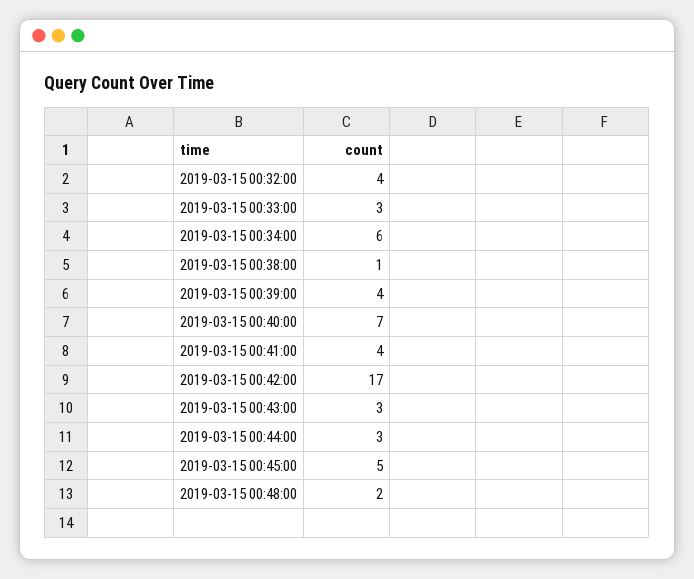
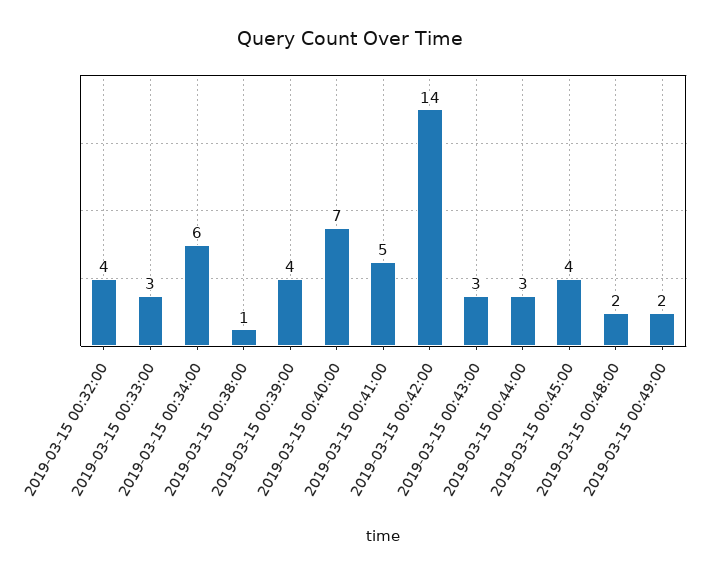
2019-03-15 00:41:00: 4 -> 5
2019-03-15 00:42:00: 17 -> 14
2019-03-15 00:45:00: 5 -> 4
2019-03-15 00:49:00: none -> 2

